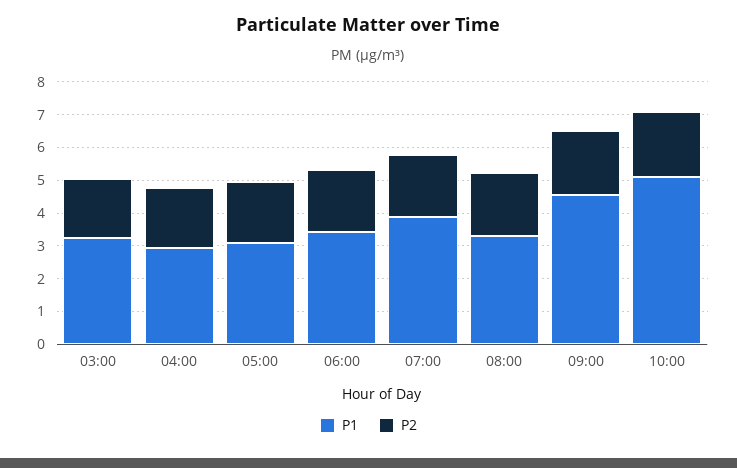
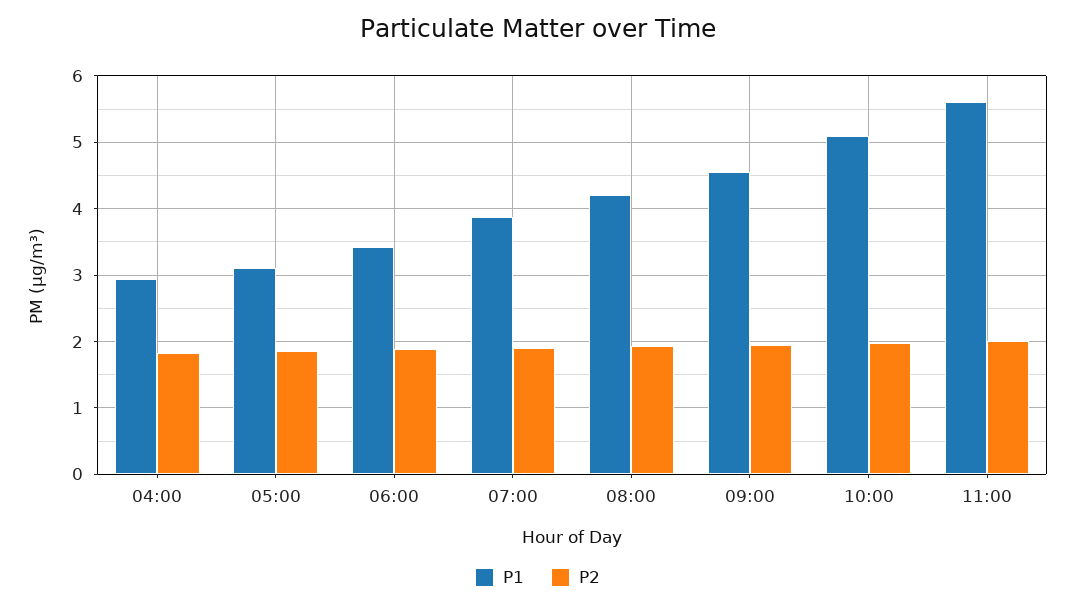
P1, 03:00: 3.25 -> none
P2, 03:00: 1.75 -> none
P1, 08:00: 3.25 -> 4.2
P1, 11:00: none -> 5.6
P2, 11:00: none -> 2

